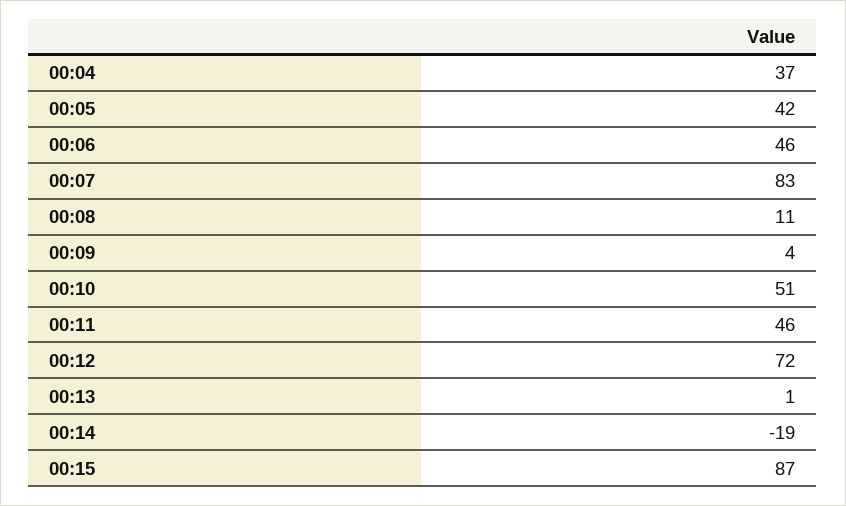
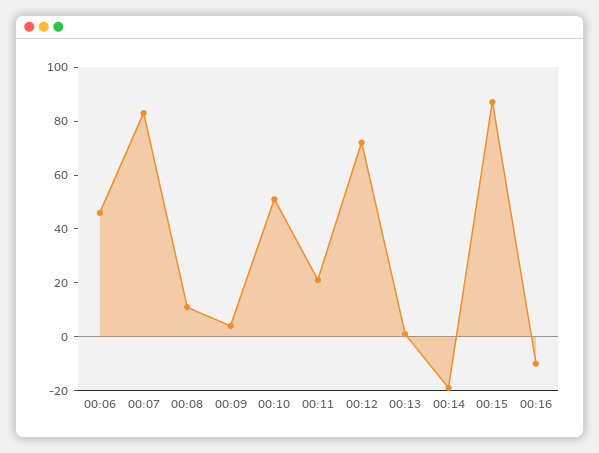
00:04: 37 -> none
00:05: 42 -> none
00:11: 46 -> 20
00:16: none -> -10

